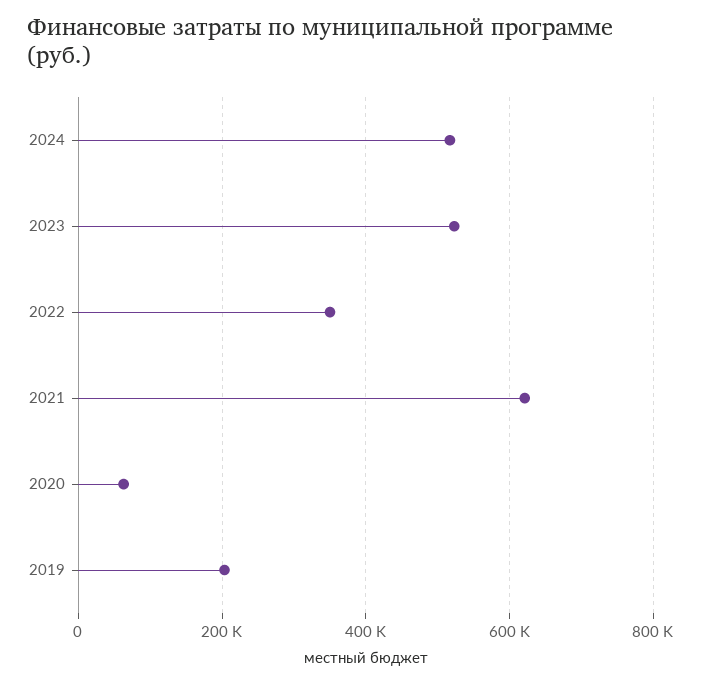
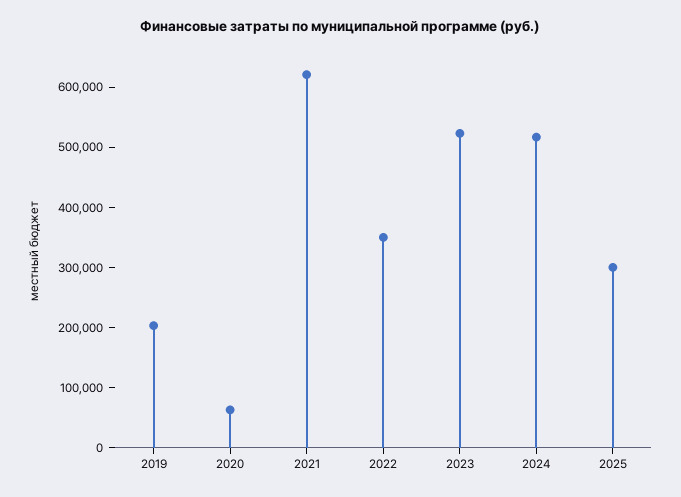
2025: none -> 300000

